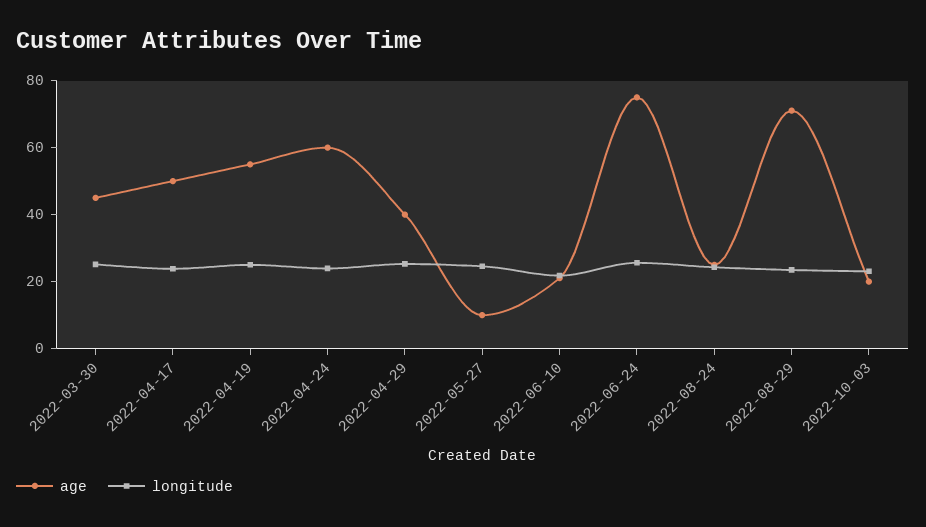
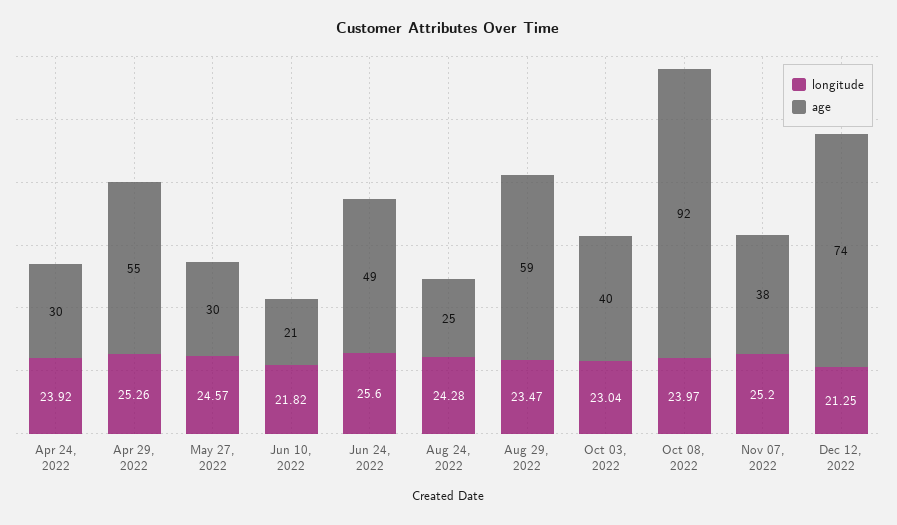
age, 2022-03-30: 45 -> none
longitude, 2022-03-30: 25 -> none
age, 2022-04-17: 50 -> none
longitude, 2022-04-17: 25 -> none
age, 2022-04-19: 55 -> none
longitude, 2022-04-19: 25 -> none
age, 2022-04-24: 60 -> 30
age, 2022-04-29: 40 -> 55
age, 2022-05-27: 10 -> 30
age, 2022-06-24: 75 -> 49
age, 2022-08-29: 70 -> 59
age, 2022-10-03: 20 -> 40
longitude, Oct 08, 2022: none -> 23.97
age, Oct 08, 2022: none -> 92
longitude, Nov 07, 2022: none -> 25.2
age, Nov 07, 2022: none -> 38
longitude, Dec 12, 2022: none -> 21.25
age, Dec 12, 2022: none -> 74

